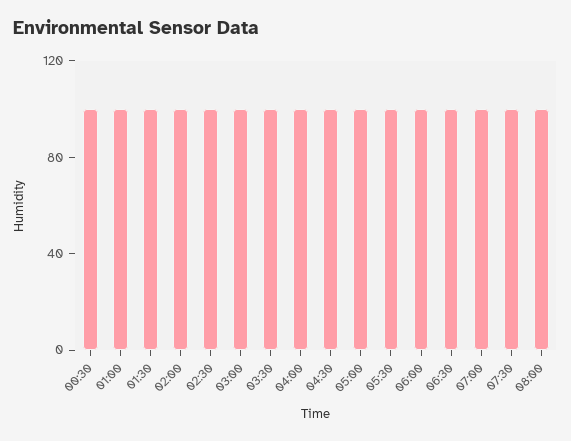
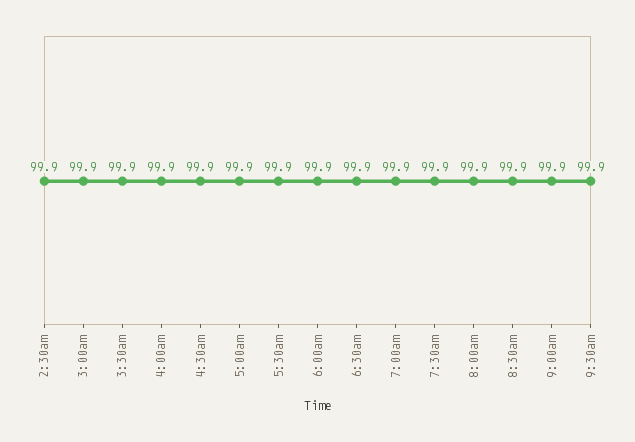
00:30: 100 -> none
01:00: 100 -> none
01:30: 100 -> none
02:00: 100 -> none
8:30am: none -> 99.9
9:00am: none -> 99.9
9:30am: none -> 99.9

